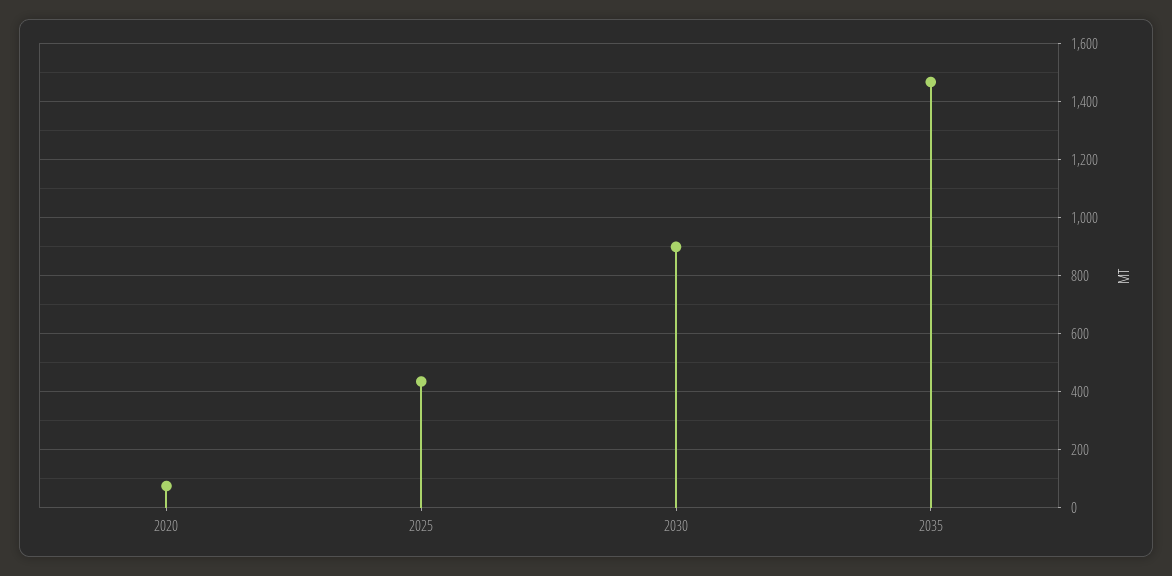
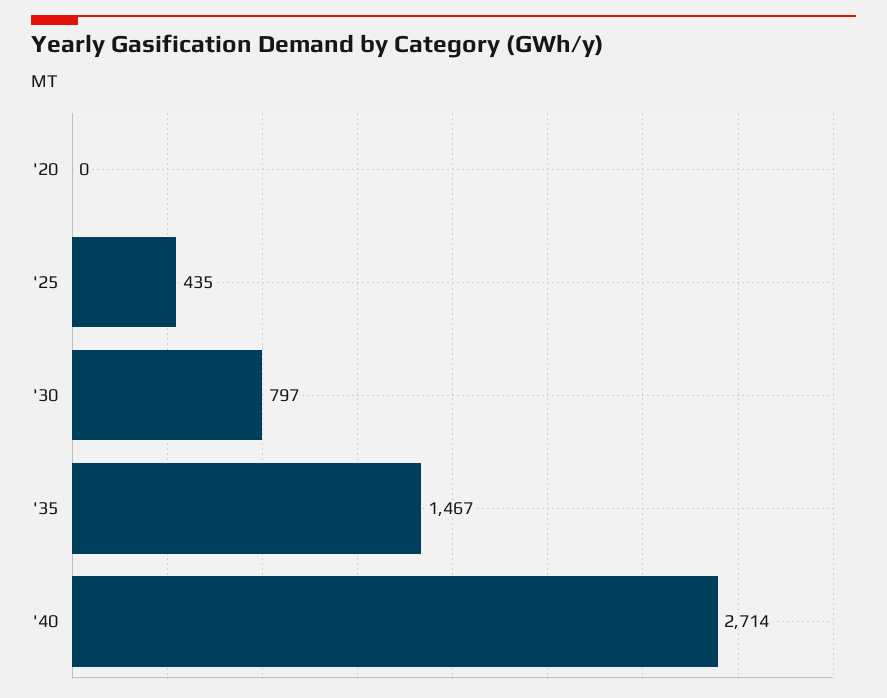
2020: 75 -> 0
2030: 900 -> 797
'40: none -> 2714

